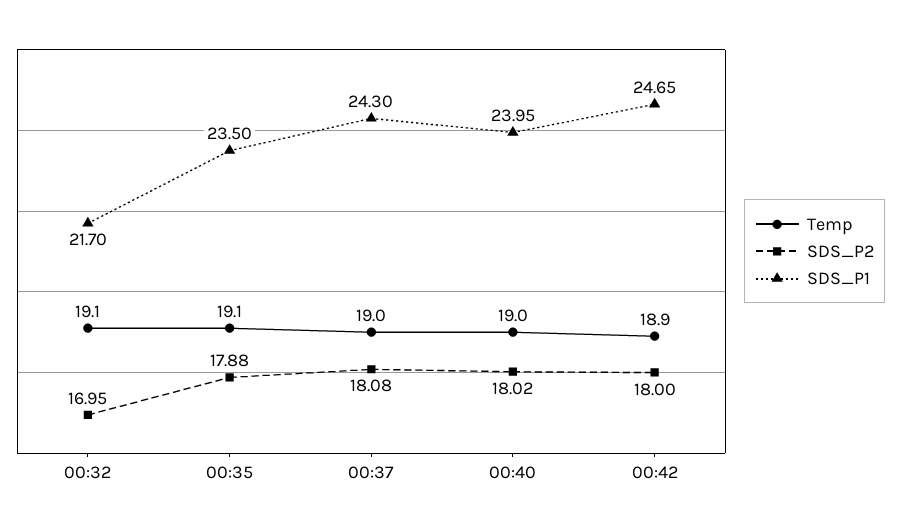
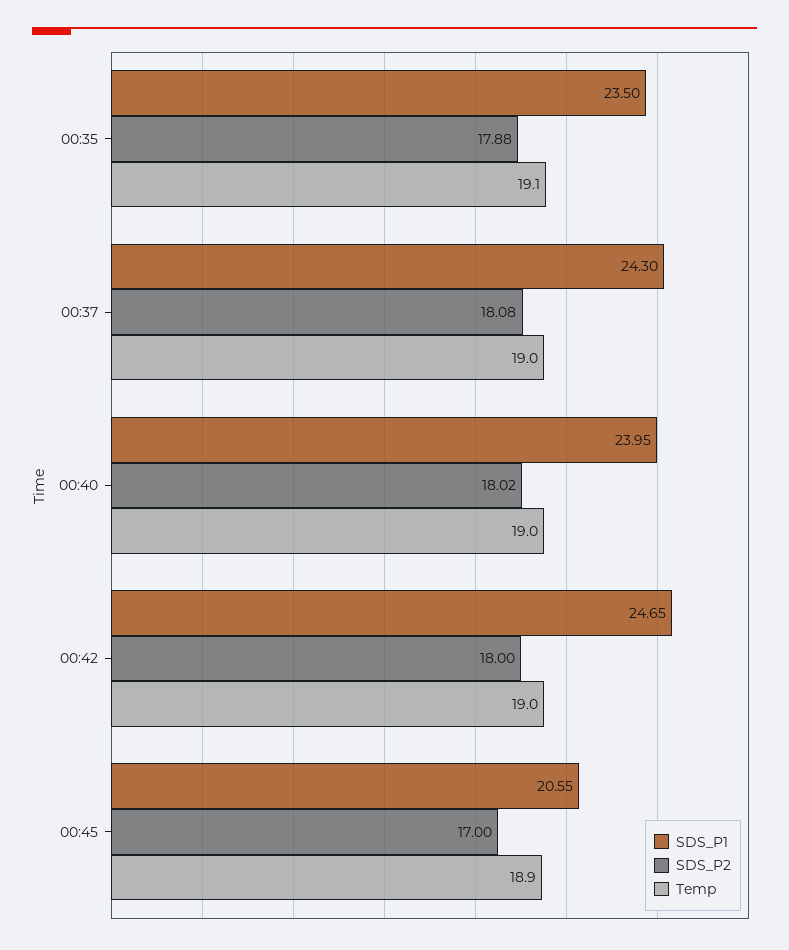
Temp, 00:32: 19.1 -> none
SDS_P2, 00:32: 16.95 -> none
SDS_P1, 00:32: 21.7 -> none
Temp, 00:42: 18.9 -> 19
SDS_P1, 00:45: none -> 20.55
SDS_P2, 00:45: none -> 17
Temp, 00:45: none -> 18.9

